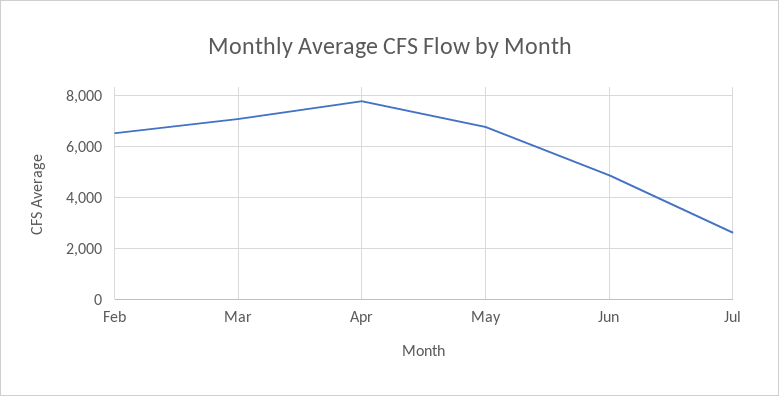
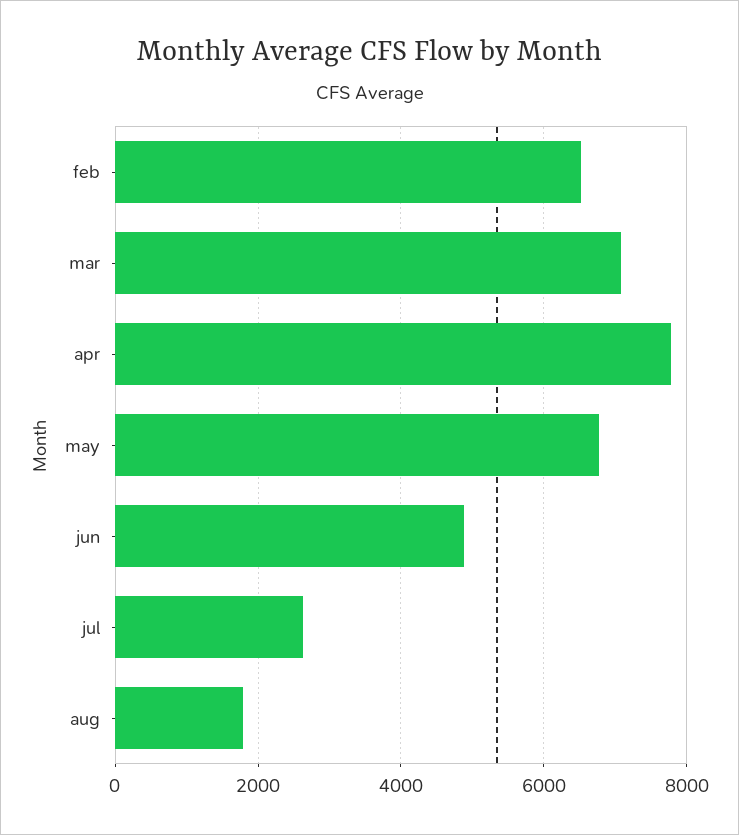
aug: none -> 1800

